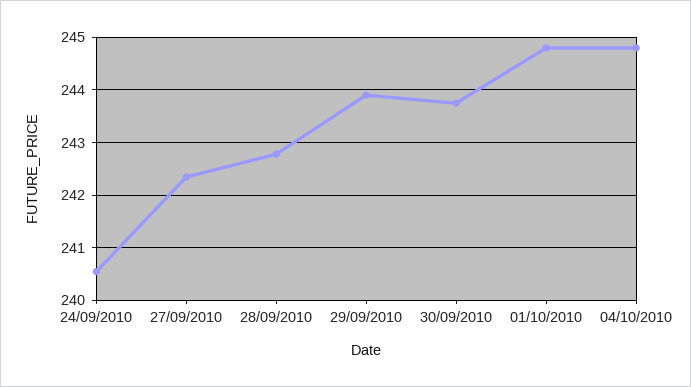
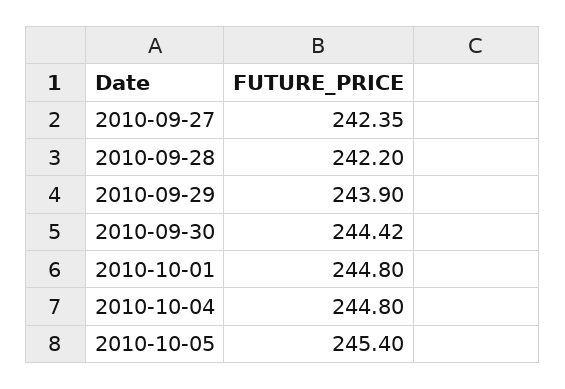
24/09/2010: 240.6 -> none
28/09/2010: 242.8 -> 242.2
30/09/2010: 243.8 -> 244.42
2010-10-05: none -> 245.4

